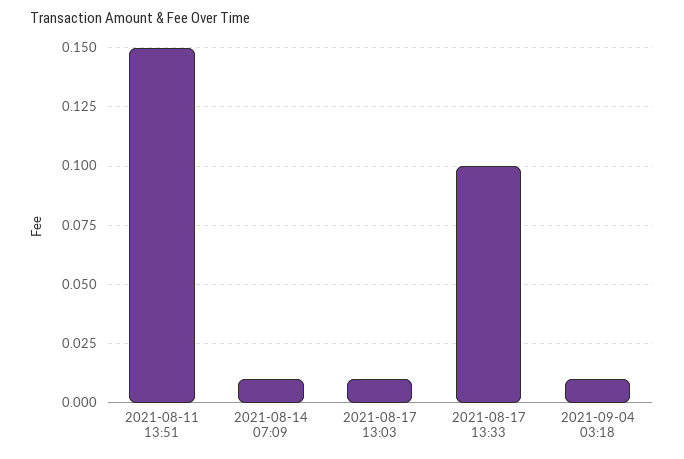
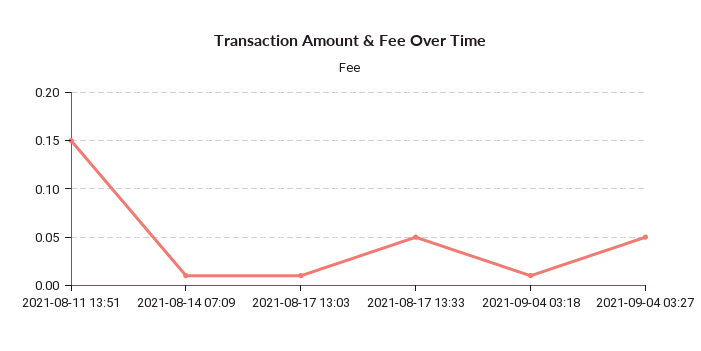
2021-08-17 13:33: 0.1 -> 0.05
2021-09-04 03:27: none -> 0.05

